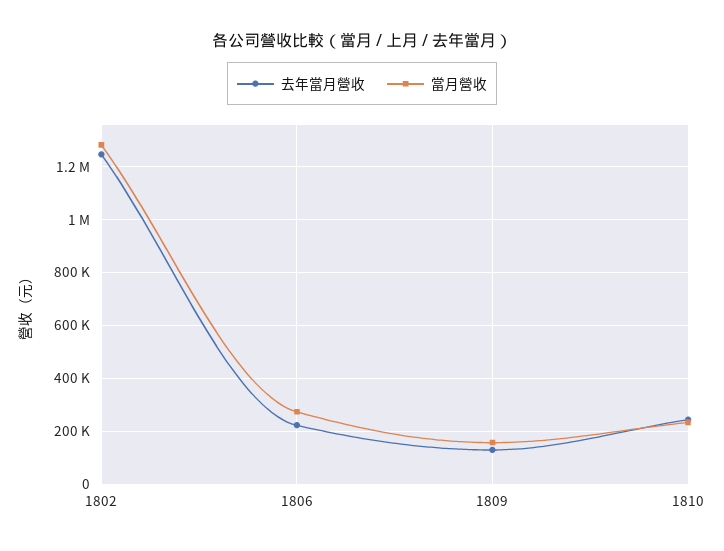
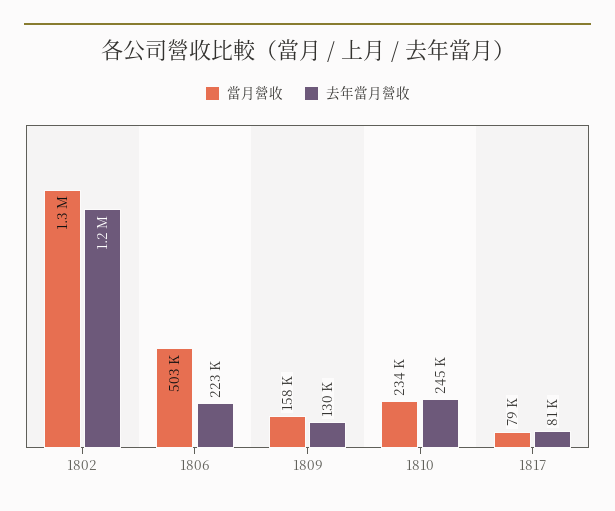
當月營收, 1806: 275000 -> 503000
當月營收, 1817: none -> 79000
去年當月營收, 1817: none -> 81000

